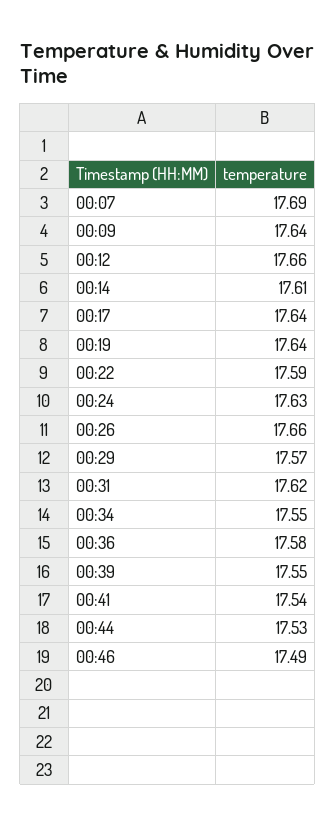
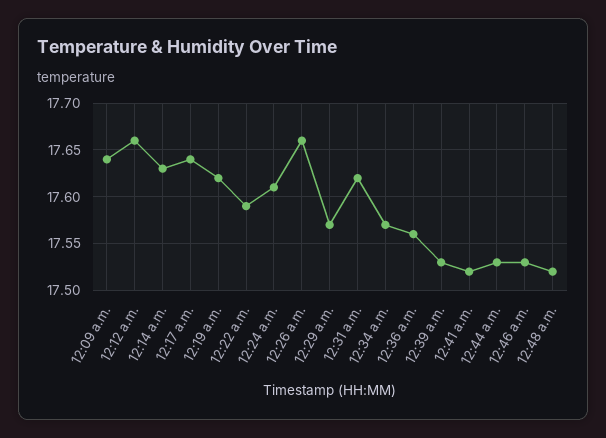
00:07: 17.69 -> none
00:14: 17.61 -> 17.63
00:19: 17.64 -> 17.62
00:24: 17.63 -> 17.61
00:34: 17.55 -> 17.57
00:36: 17.58 -> 17.56
00:39: 17.55 -> 17.53
00:41: 17.54 -> 17.52
00:46: 17.49 -> 17.53
12:48 a.m.: none -> 17.52

